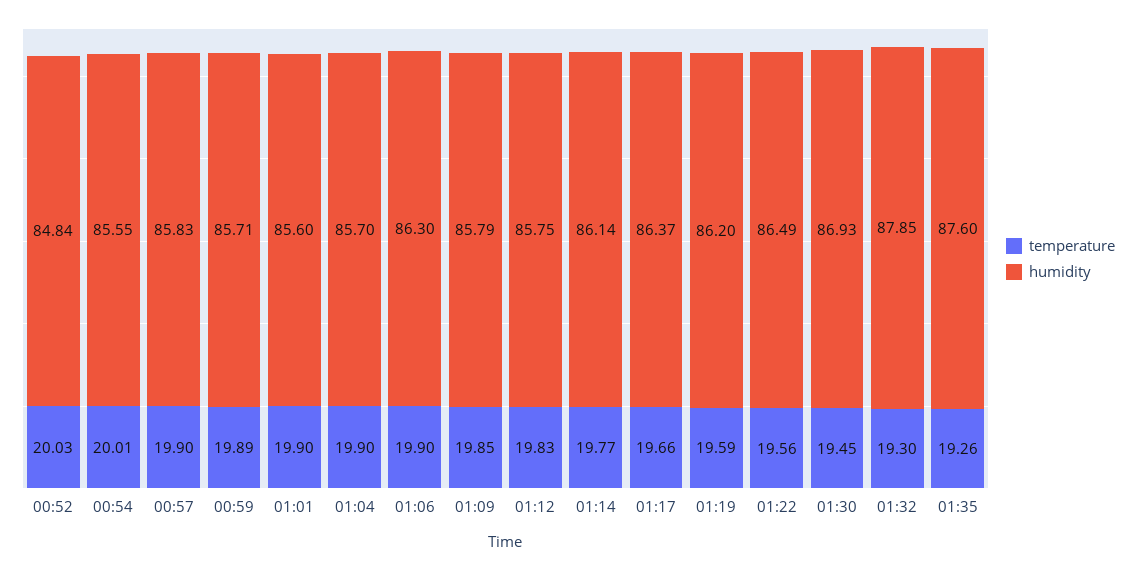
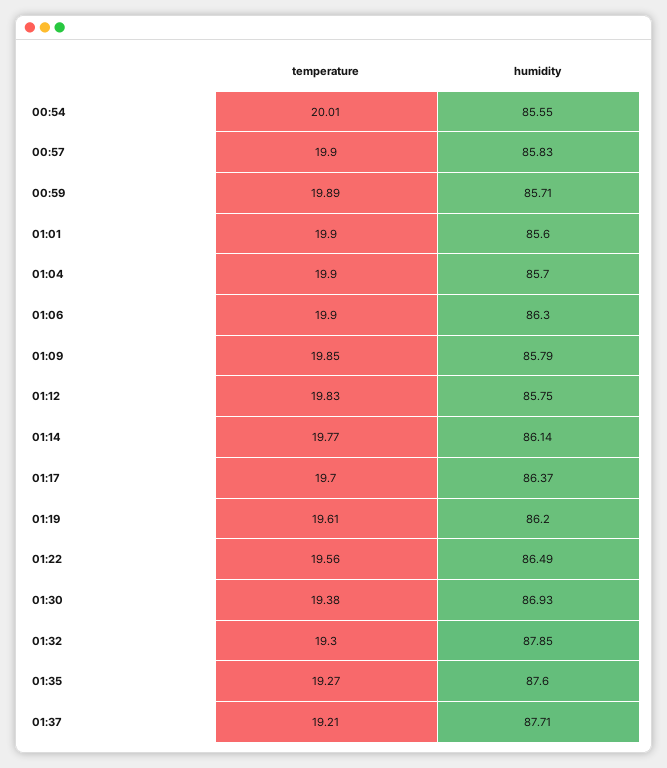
temperature, 00:52: 20.03 -> none
humidity, 00:52: 84.84 -> none
temperature, 01:17: 19.66 -> 19.7
temperature, 01:19: 19.59 -> 19.61
temperature, 01:30: 19.45 -> 19.38
temperature, 01:35: 19.26 -> 19.27
temperature, 01:37: none -> 19.21
humidity, 01:37: none -> 87.71

